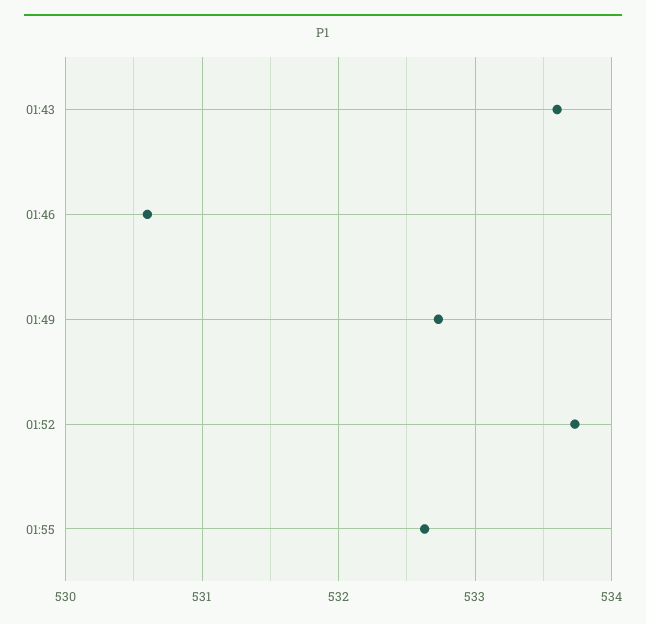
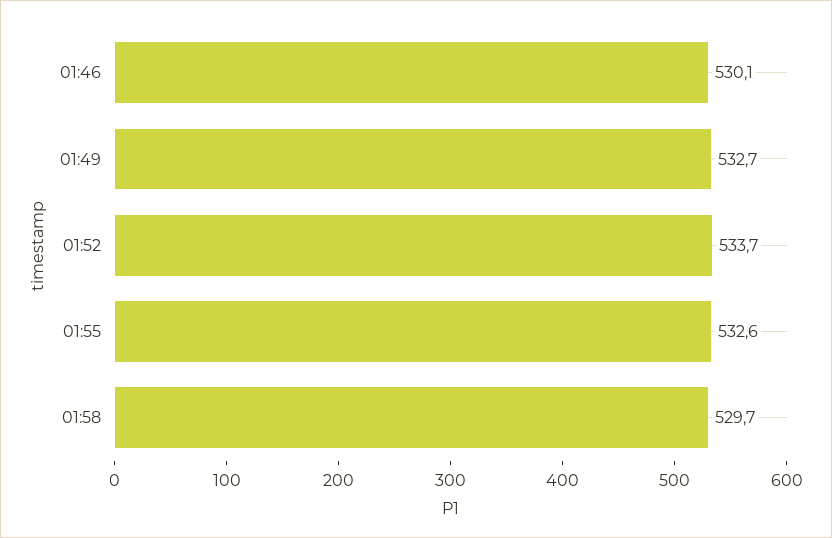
01:43: 533.6 -> none
01:46: 530.6 -> 530.1
01:58: none -> 529.7

